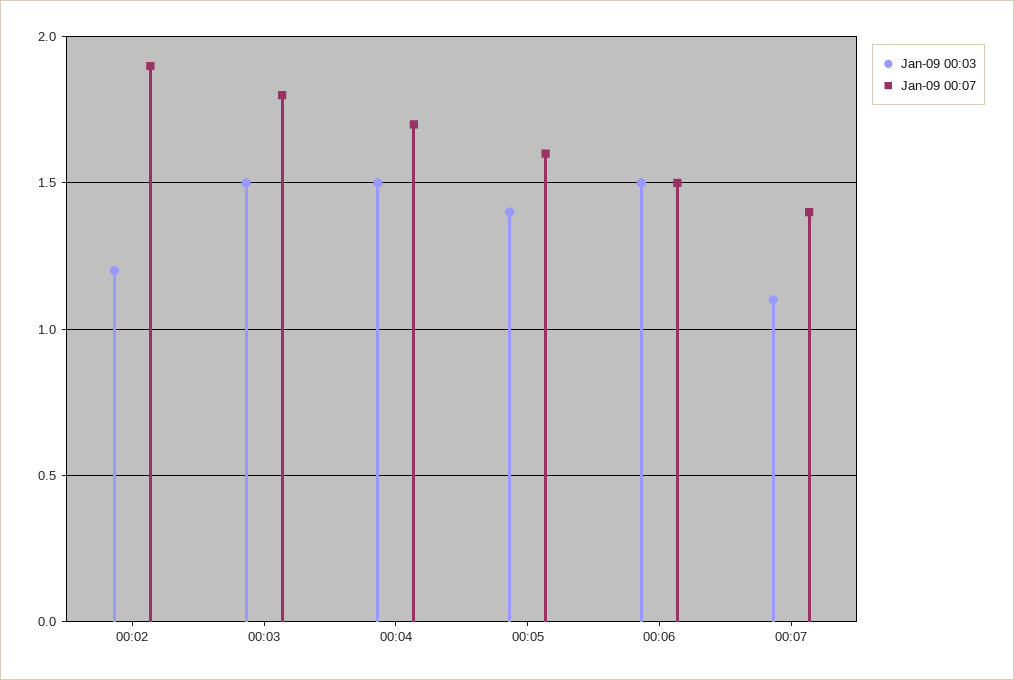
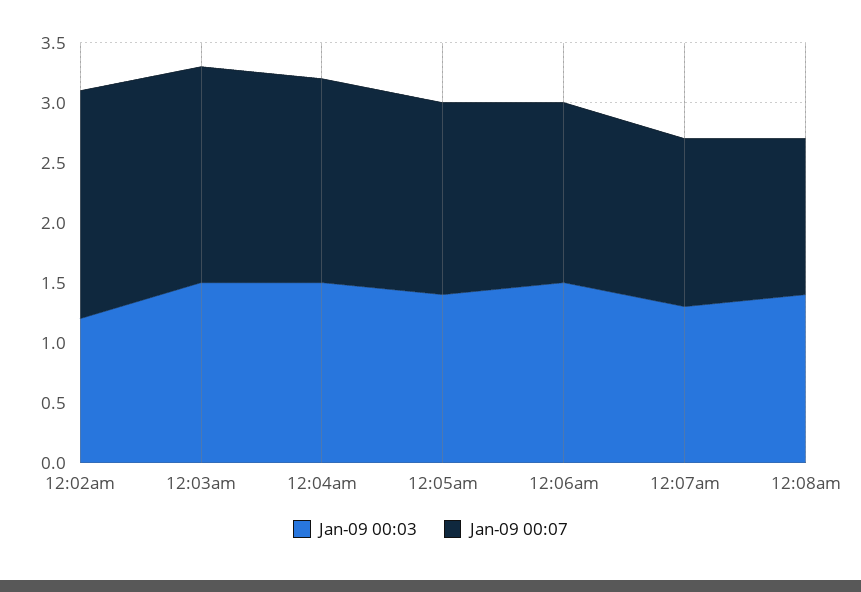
Jan-09 00:03, 00:07: 1.1 -> 1.3
Jan-09 00:03, 12:08am: none -> 1.4
Jan-09 00:07, 12:08am: none -> 1.3

